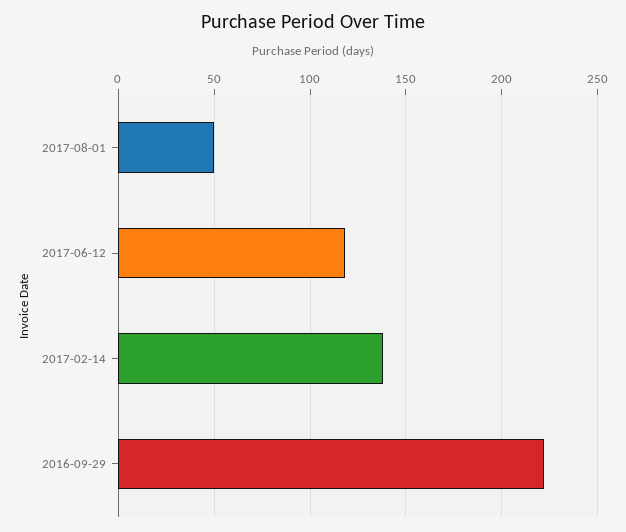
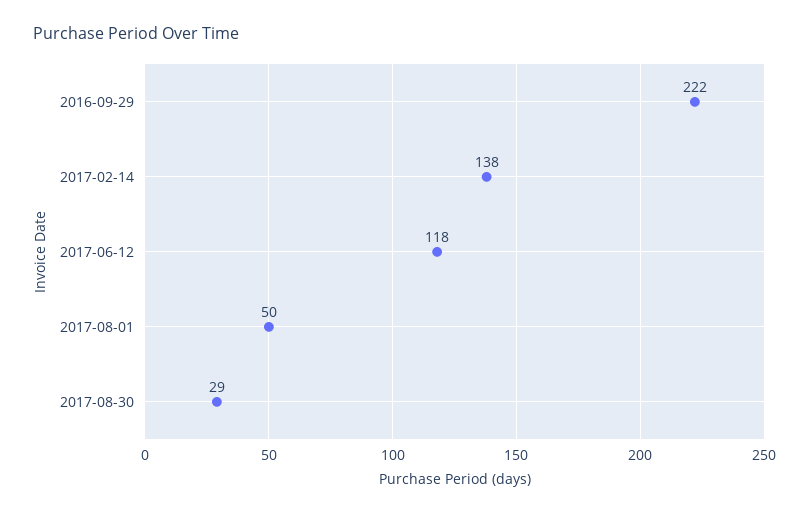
2017-08-30: none -> 29

